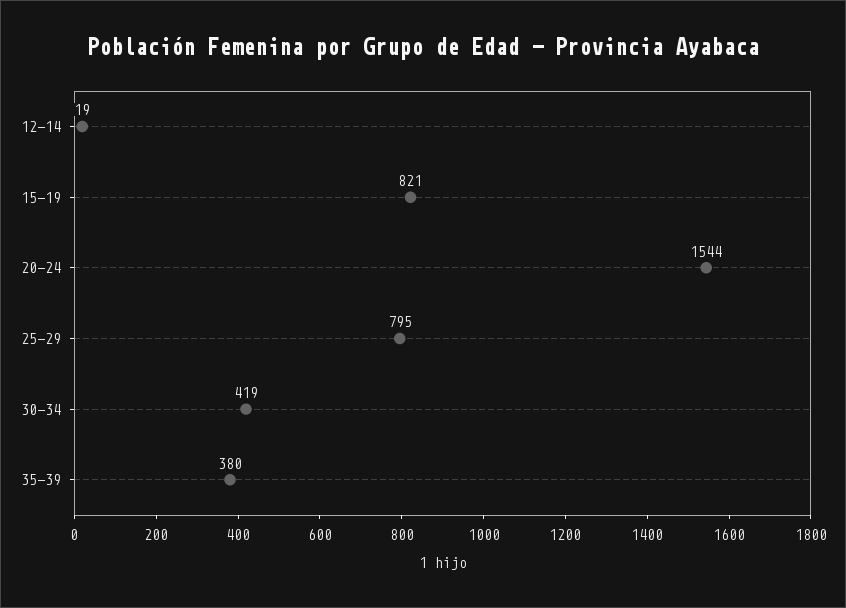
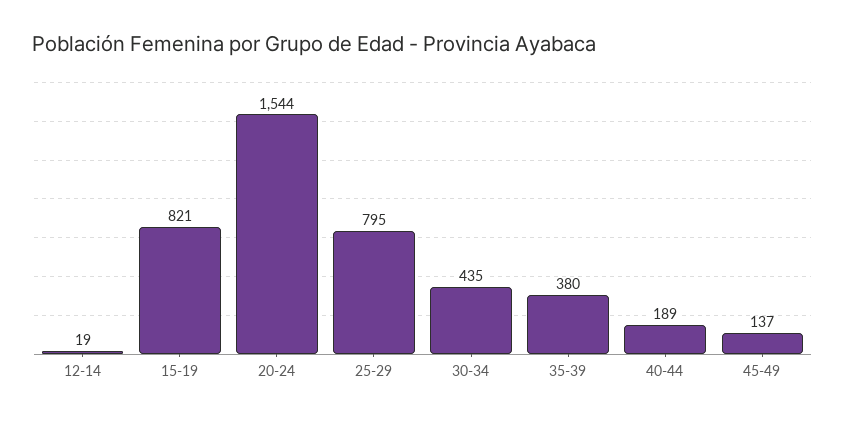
30-34: 419 -> 435
40-44: none -> 189
45-49: none -> 137

